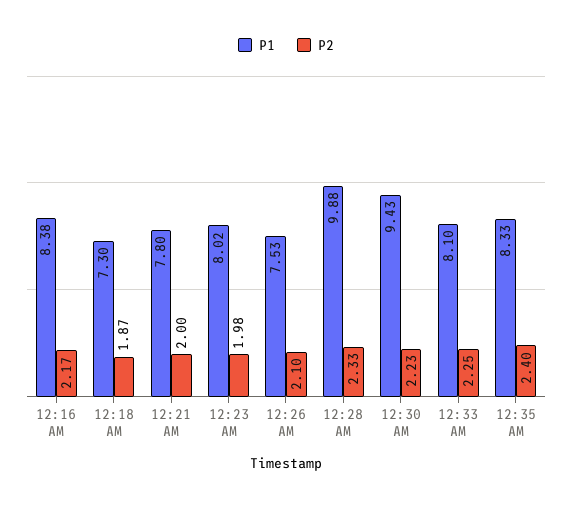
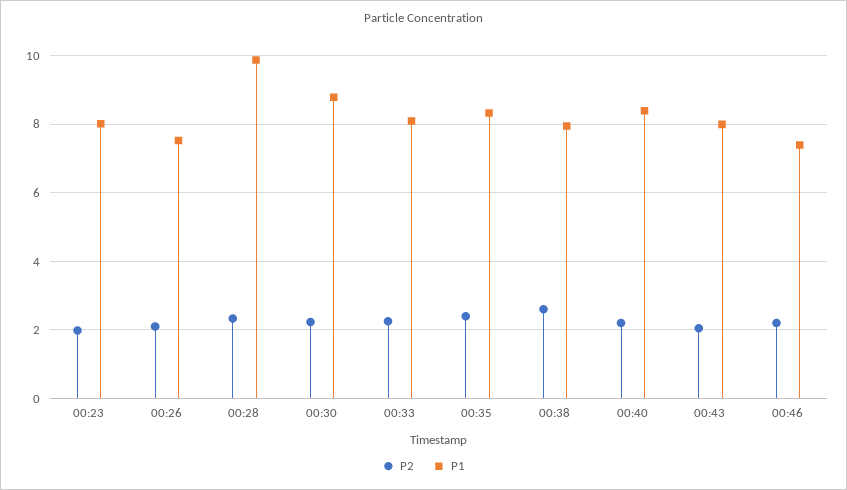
P1, 12:16 AM: 8.38 -> none
P2, 12:16 AM: 2.17 -> none
P1, 12:18 AM: 7.3 -> none
P2, 12:18 AM: 1.87 -> none
P1, 12:21 AM: 7.8 -> none
P2, 12:21 AM: 2 -> none
P1, 12:30 AM: 9.43 -> 8.8
P2, 00:38: none -> 2.6
P1, 00:38: none -> 8
P2, 00:40: none -> 2.2
P1, 00:40: none -> 8.4
P2, 00:43: none -> 2
P1, 00:43: none -> 8
P2, 00:46: none -> 2.2
P1, 00:46: none -> 7.4

